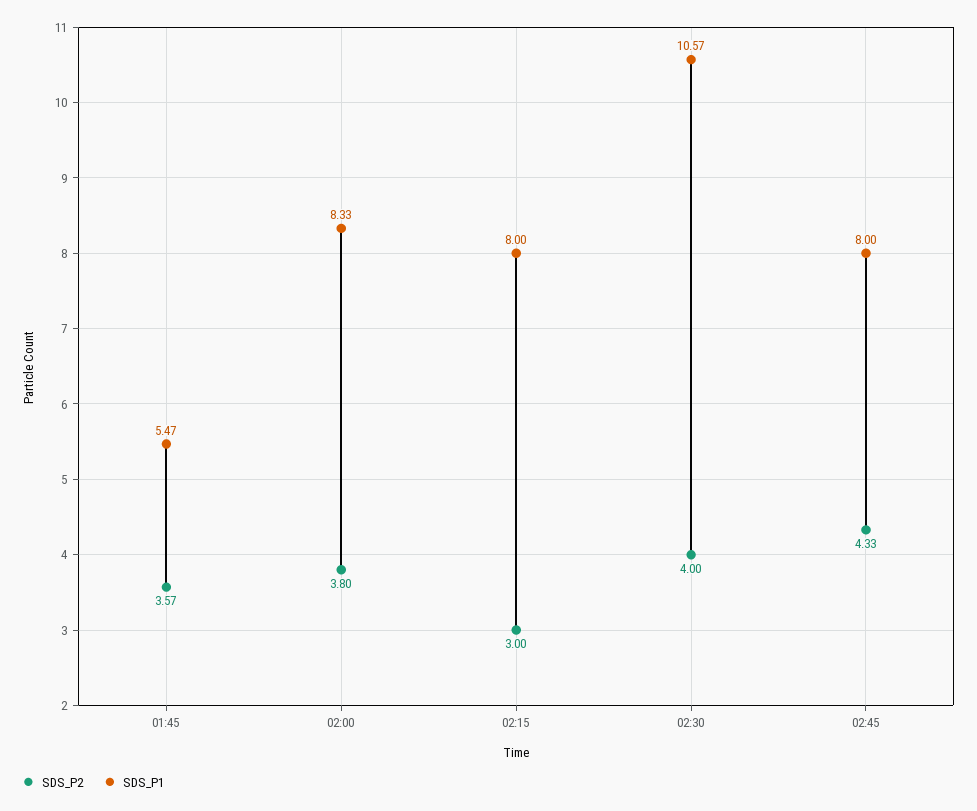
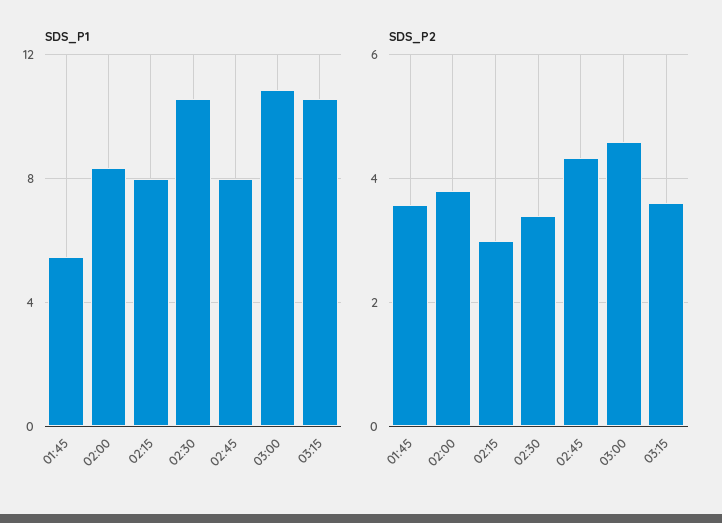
SDS_P2, 02:30: 4 -> 3.4
SDS_P1, 03:00: none -> 11
SDS_P1, 03:15: none -> 10.5
SDS_P2, 03:00: none -> 4.6
SDS_P2, 03:15: none -> 3.6

